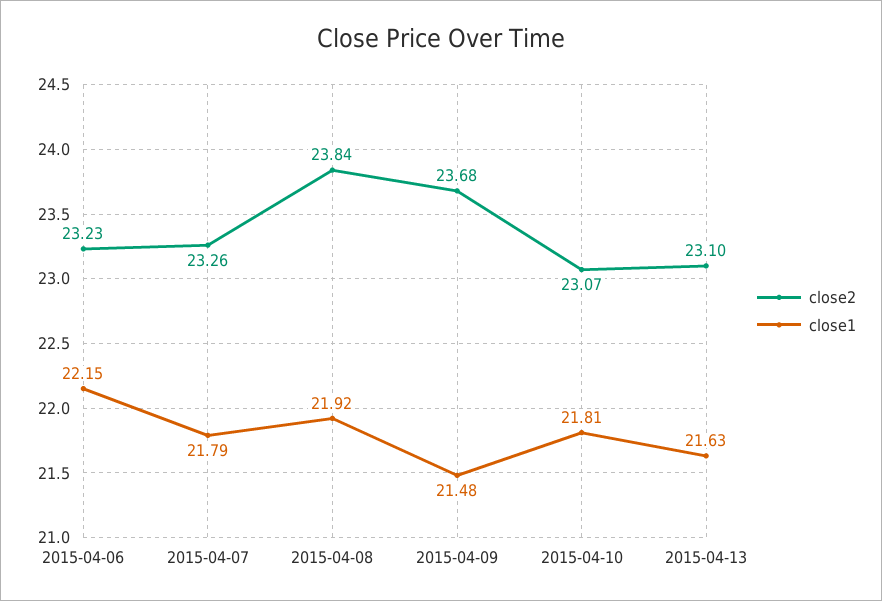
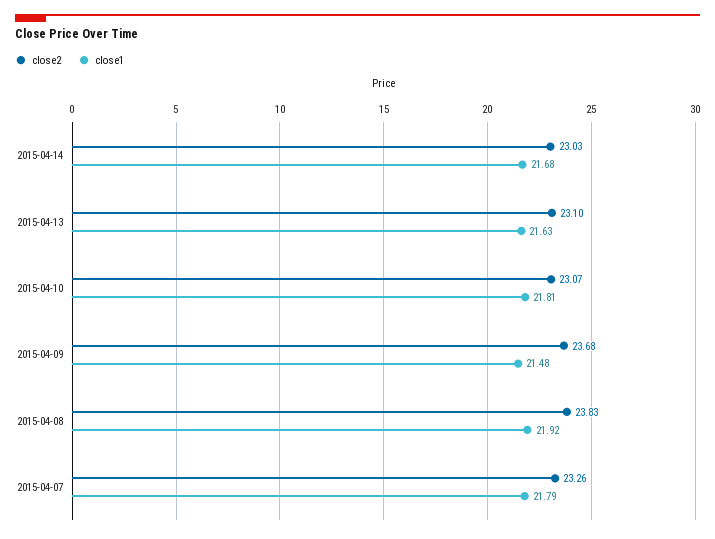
close2, 2015-04-06: 23.23 -> none
close1, 2015-04-06: 22.15 -> none
close2, 2015-04-08: 23.84 -> 23.83
close2, 2015-04-14: none -> 23.03
close1, 2015-04-14: none -> 21.68

